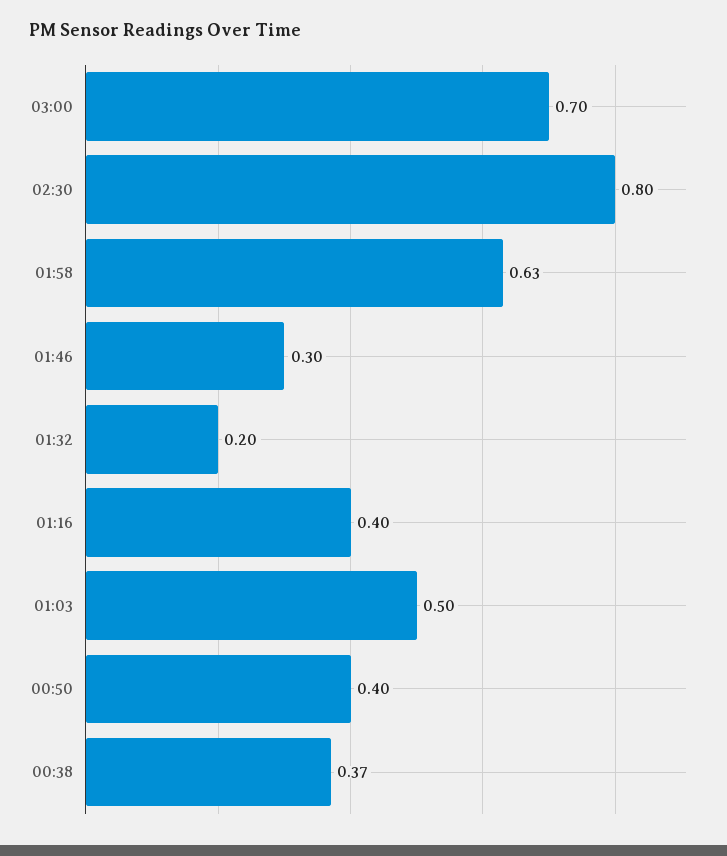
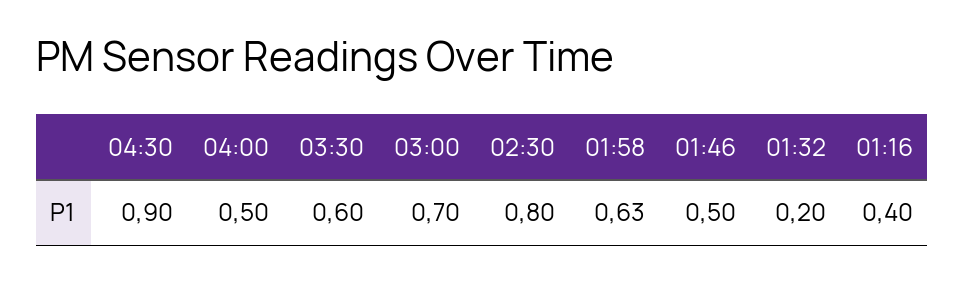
01:46: 0.3 -> 0.5
01:03: 0.5 -> none
00:50: 0.4 -> none
00:38: 0.37 -> none
04:30: none -> 0.9
04:00: none -> 0.5
03:30: none -> 0.6

